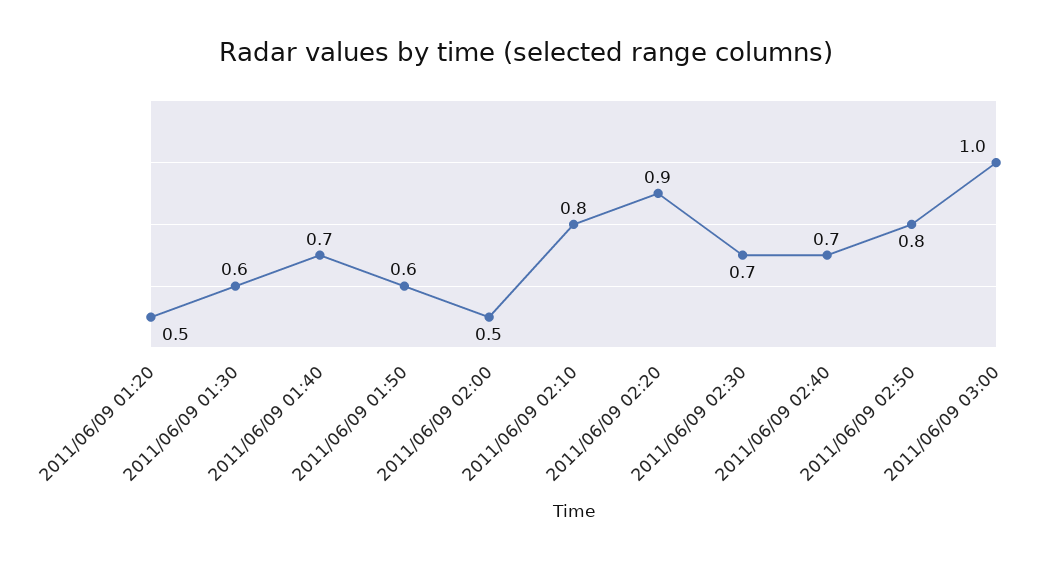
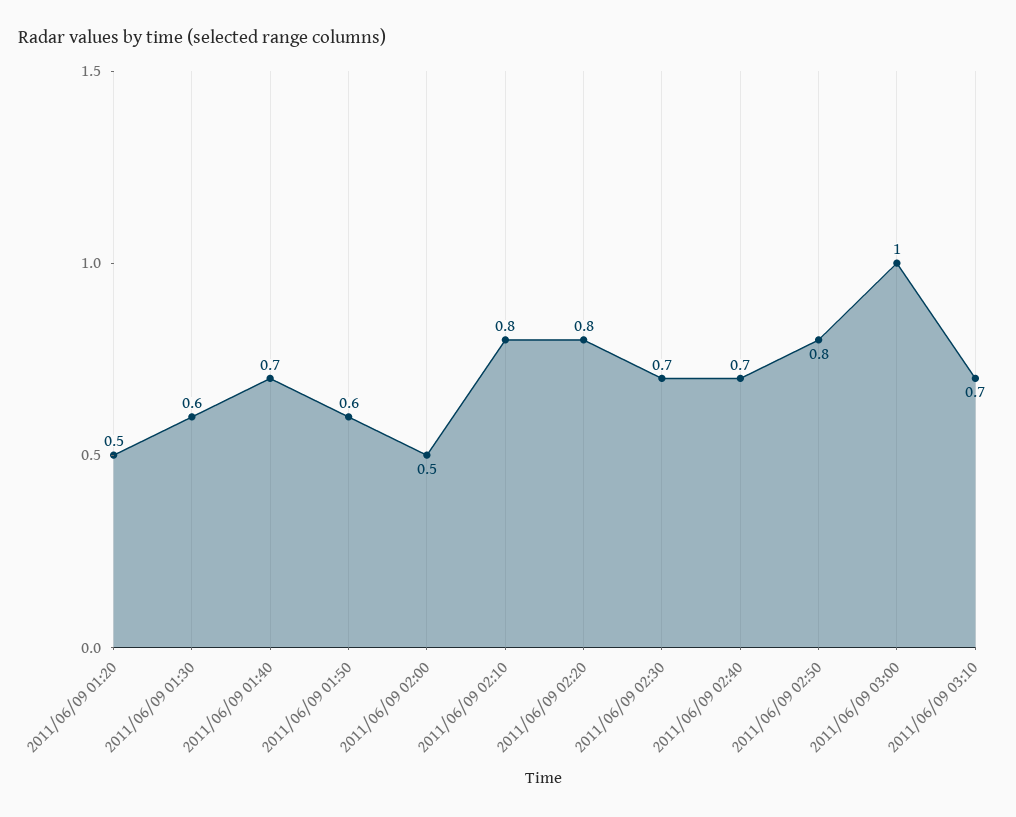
2011/06/09 02:20: 0.9 -> 0.8
2011/06/09 03:10: none -> 0.7

